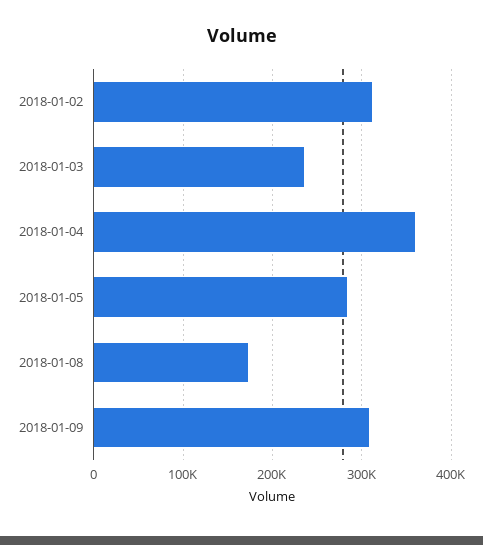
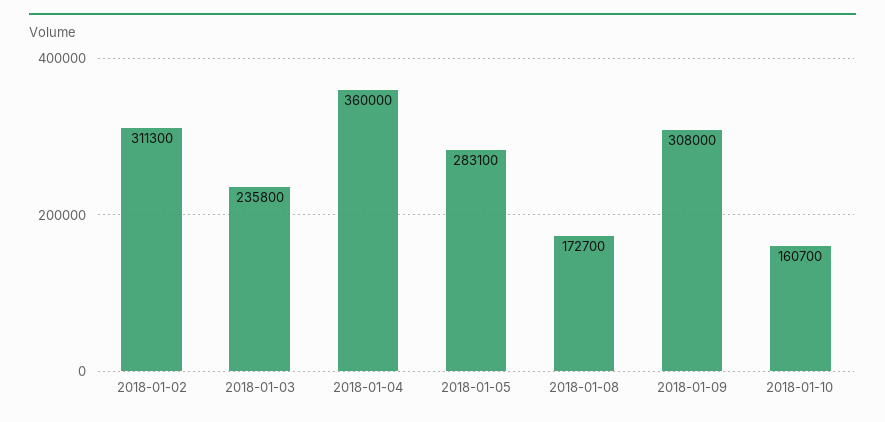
2018-01-10: none -> 160700

